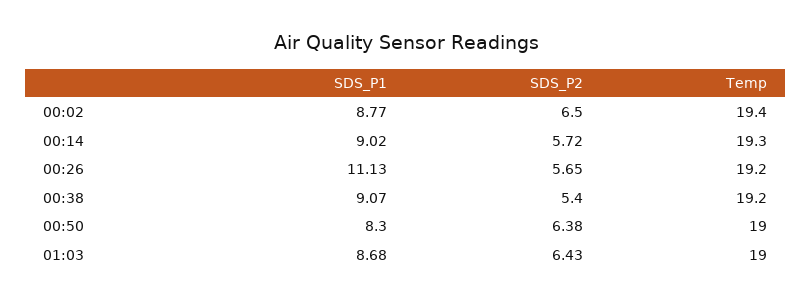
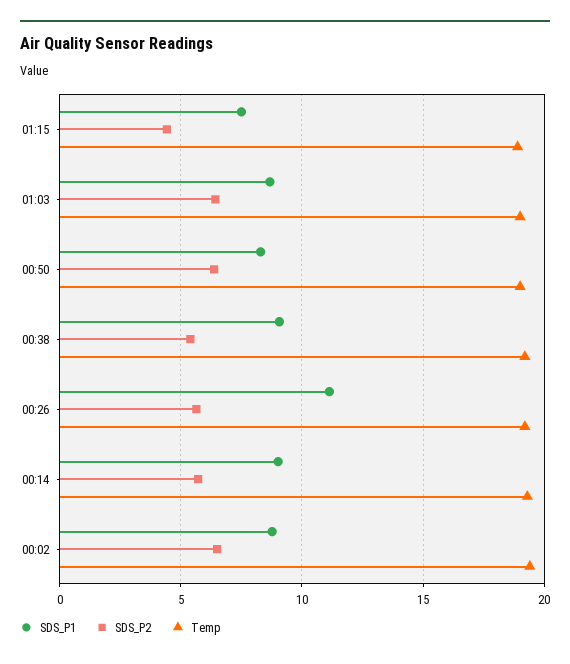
SDS_P1, 01:15: none -> 7.5
SDS_P2, 01:15: none -> 4.5
Temp, 01:15: none -> 19

